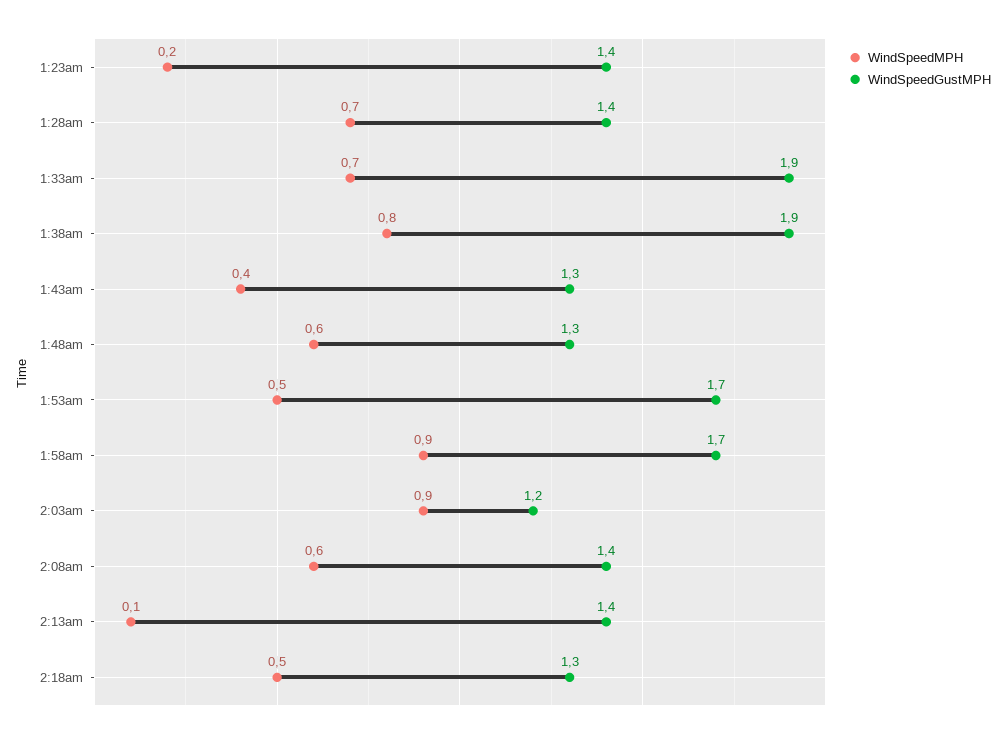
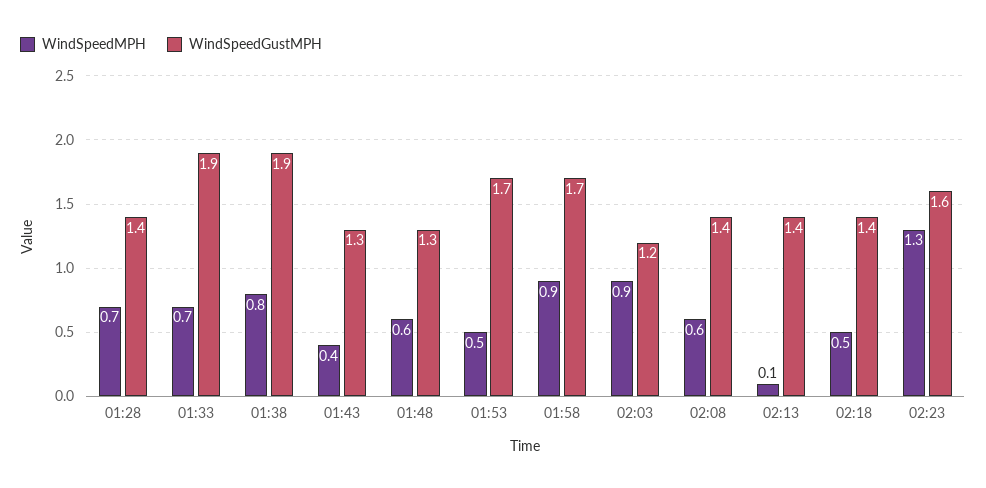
WindSpeedMPH, 1:23am: 0.2 -> none
WindSpeedGustMPH, 1:23am: 1.4 -> none
WindSpeedGustMPH, 2:18am: 1.3 -> 1.4
WindSpeedMPH, 02:23: none -> 1.3
WindSpeedGustMPH, 02:23: none -> 1.6

